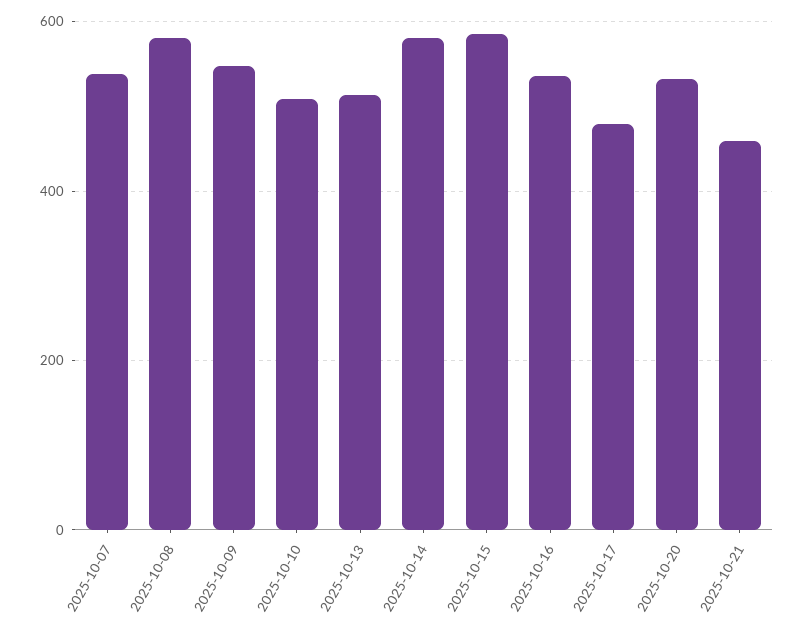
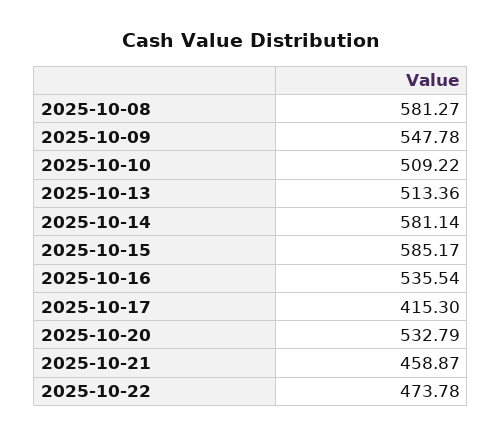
2025-10-07: 540 -> none
2025-10-17: 480 -> 415.3
2025-10-22: none -> 473.78

